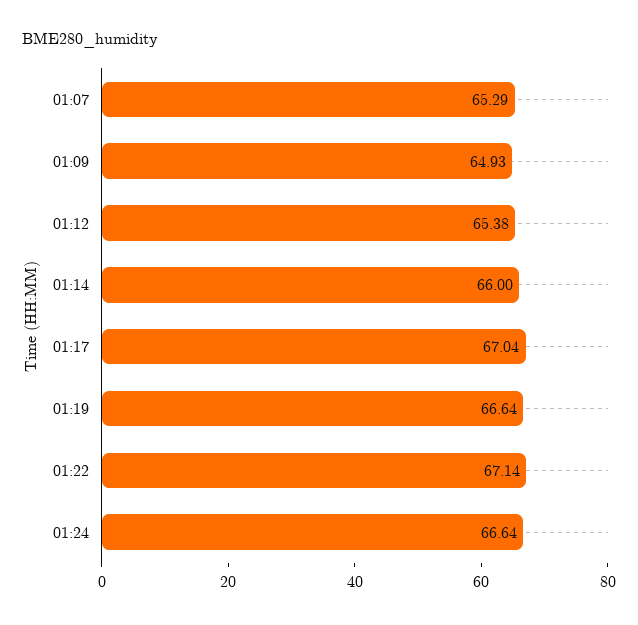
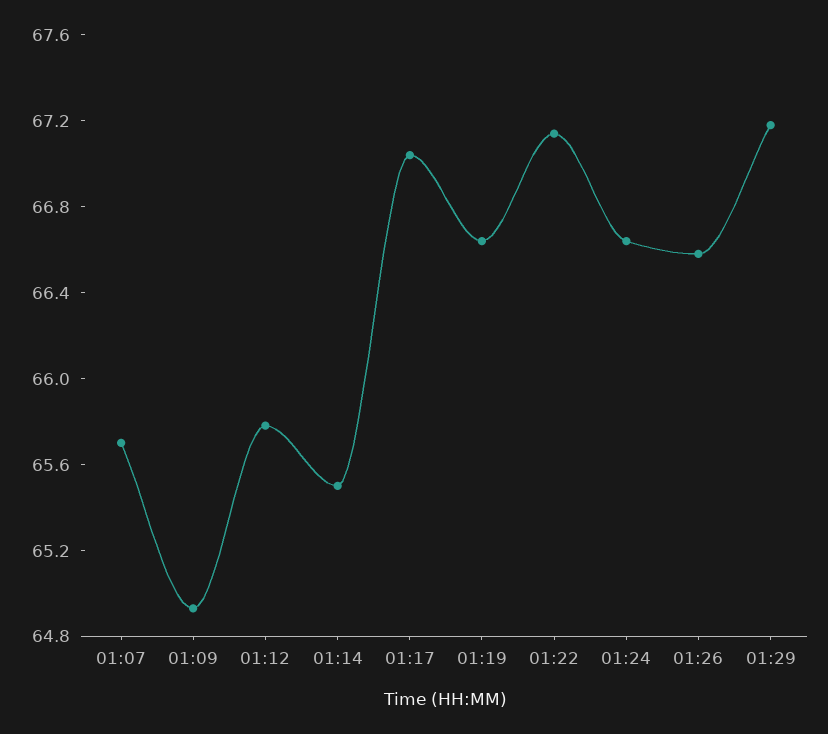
01:07: 65.29 -> 65.7
01:12: 65.38 -> 65.8
01:14: 66 -> 65.5
01:26: none -> 66.6
01:29: none -> 67.2

